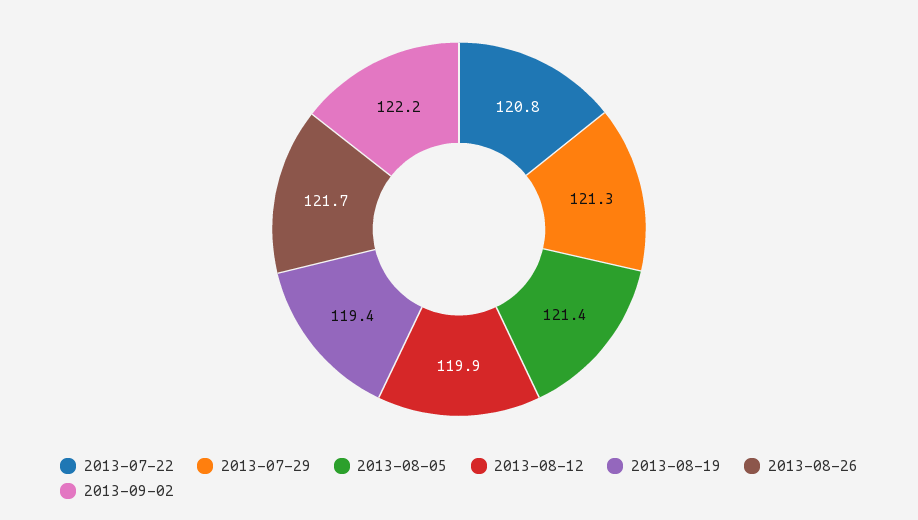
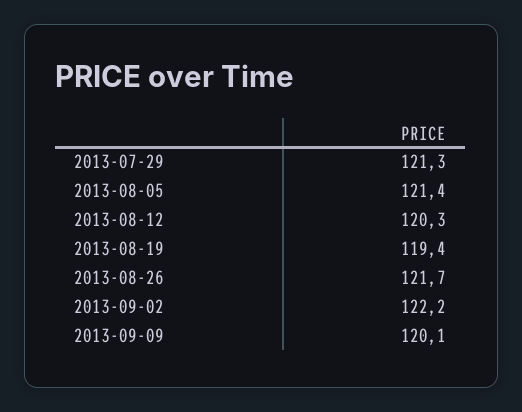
2013-07-22: 120.8 -> none
2013-08-12: 119.9 -> 120.3
2013-09-09: none -> 120.1

